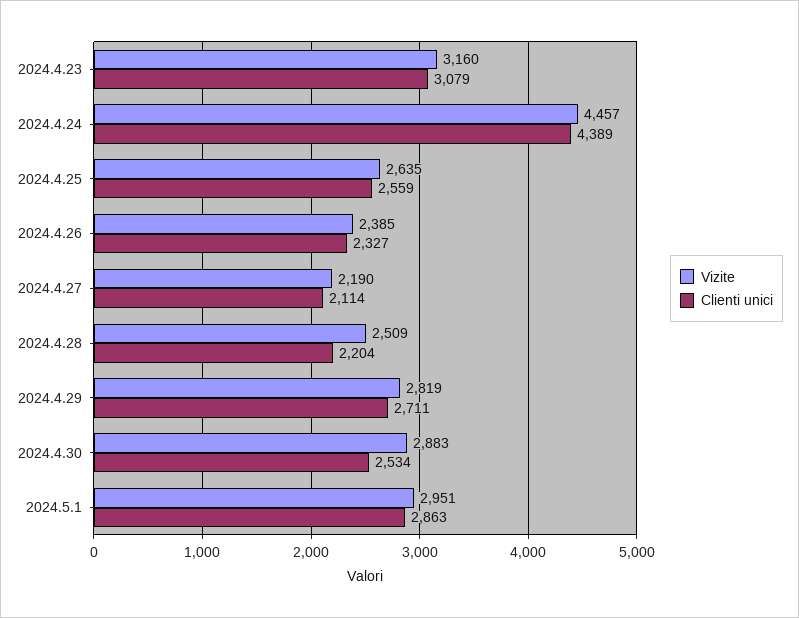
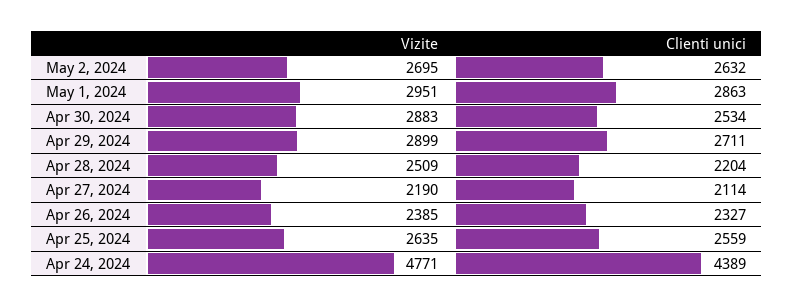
Vizite, 2024.4.23: 3160 -> none
Clienti unici, 2024.4.23: 3079 -> none
Vizite, 2024.4.24: 4457 -> 4771
Vizite, 2024.4.29: 2819 -> 2899
Vizite, May 2, 2024: none -> 2695
Clienti unici, May 2, 2024: none -> 2632

